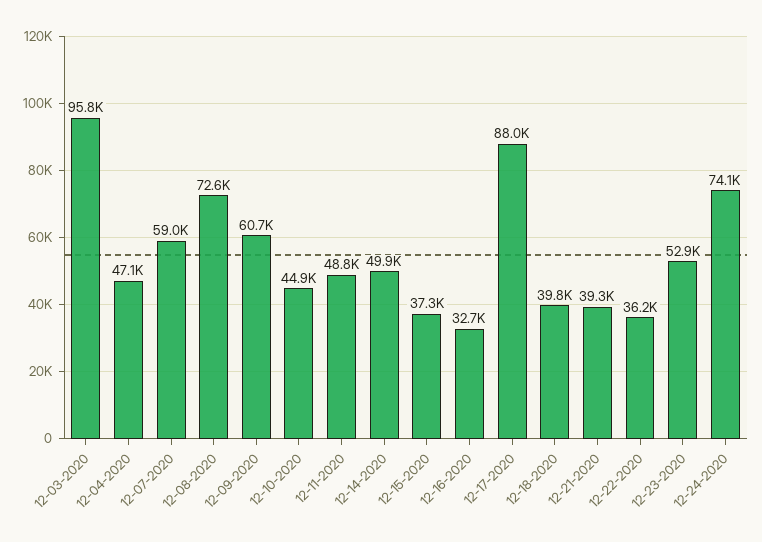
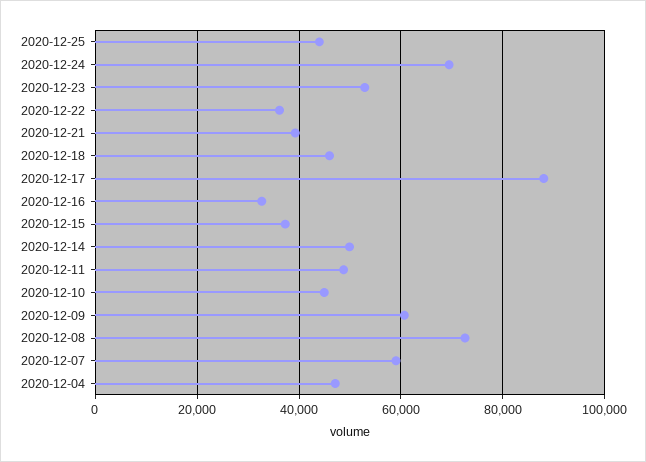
12-03-2020: 95800 -> none
12-18-2020: 39800 -> 46000
12-24-2020: 74100 -> 70000
2020-12-25: none -> 44000

